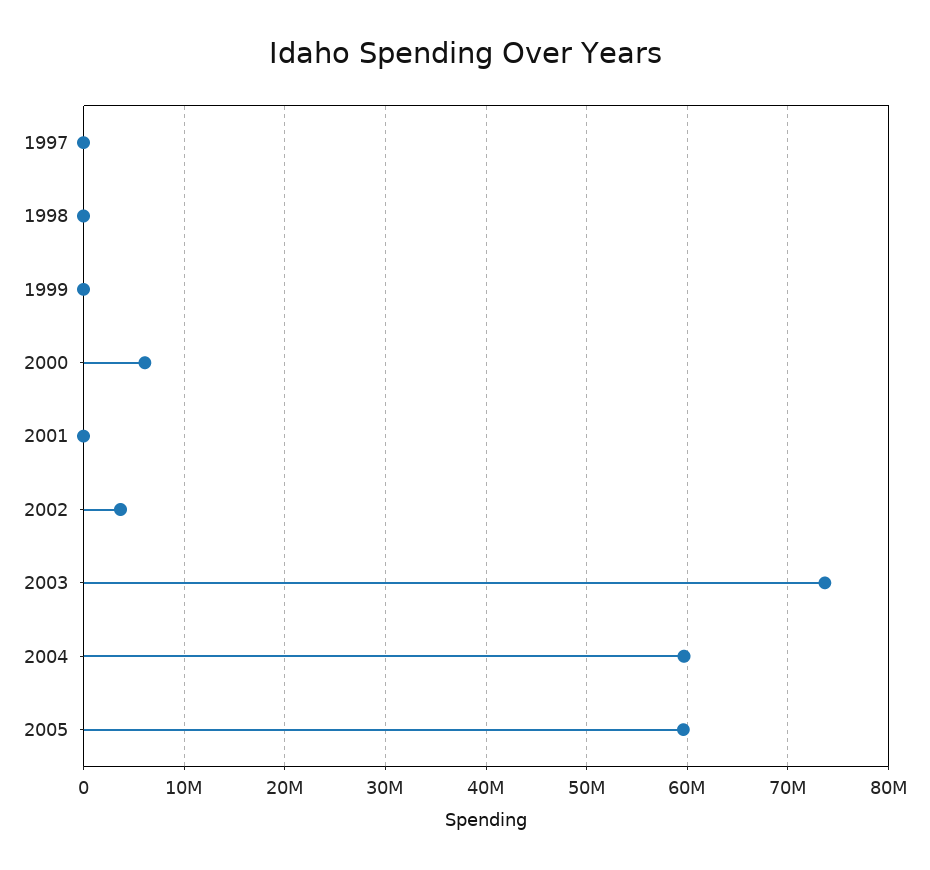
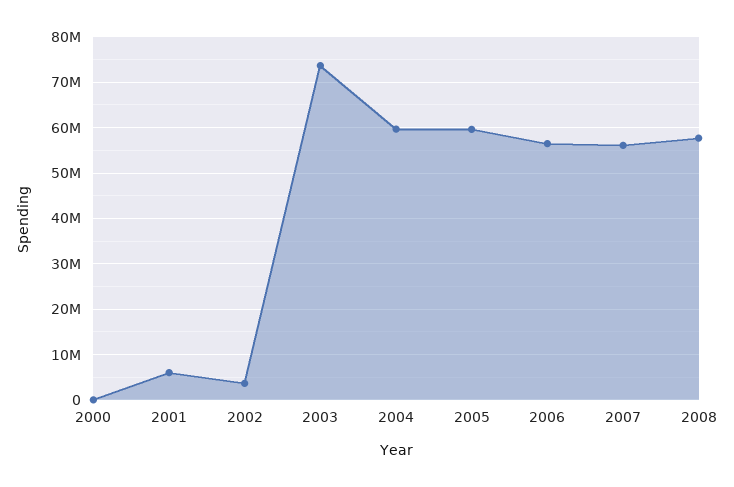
1997: 0 -> none
1998: 0 -> none
1999: 0 -> none
2000: 6000000 -> 0
2001: 0 -> 6000000
2006: none -> 56000000
2007: none -> 56000000
2008: none -> 58000000

